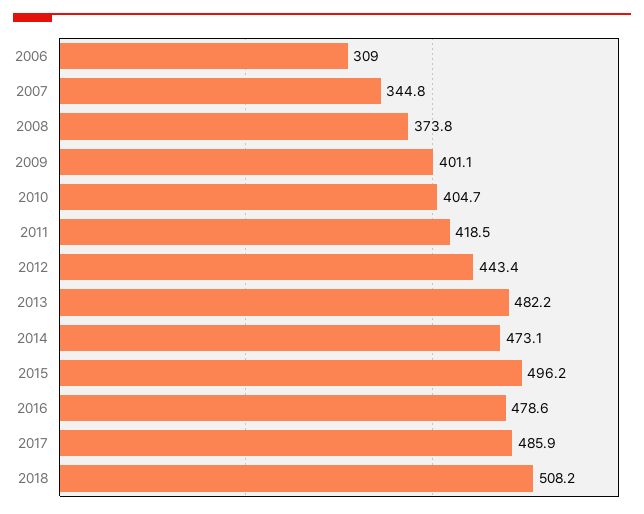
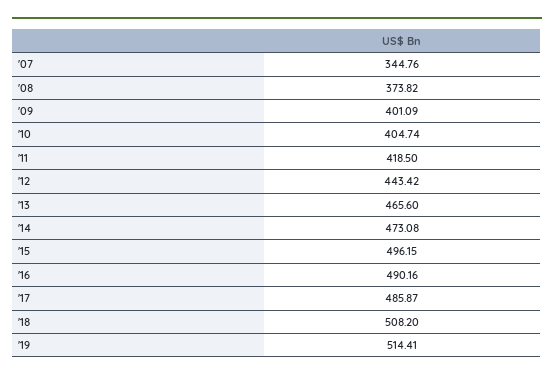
2006: 309 -> none
2013: 482.2 -> 465.6
2016: 478.6 -> 490.16
'19: none -> 514.41

